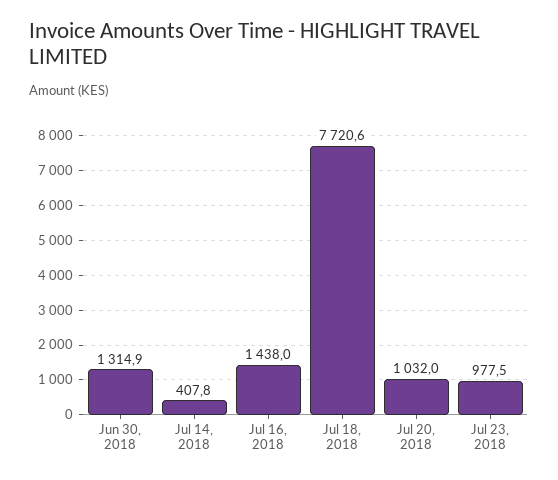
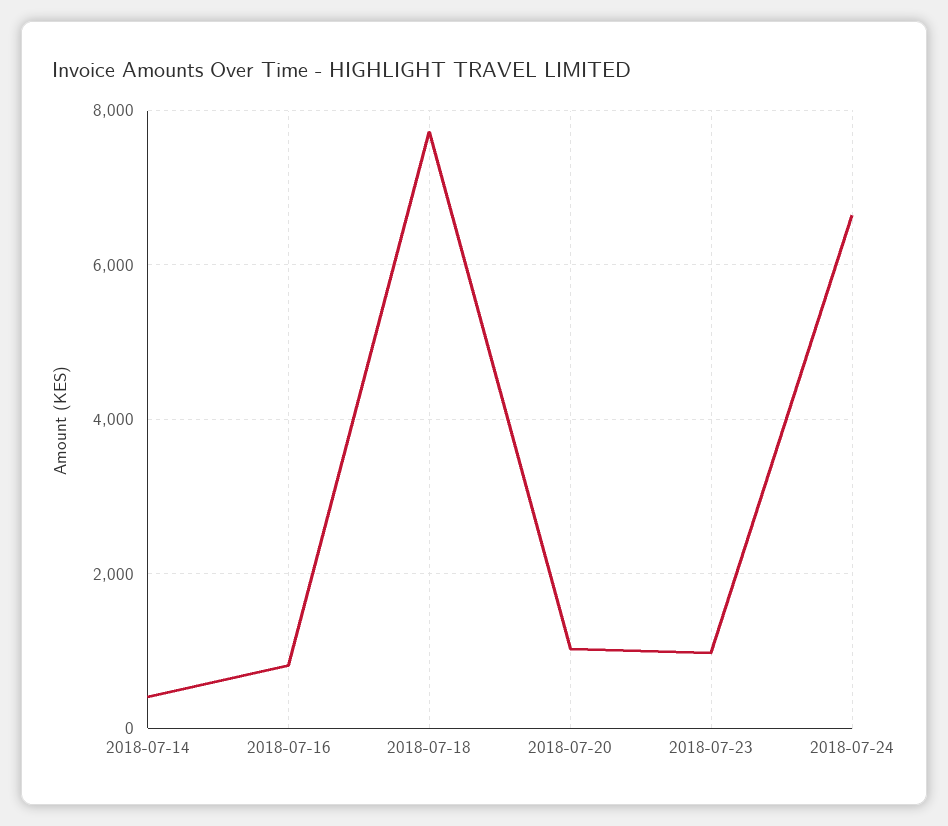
Jun 30, 2018: 1314.9 -> none
Jul 16, 2018: 1438 -> 800
2018-07-24: none -> 6600

